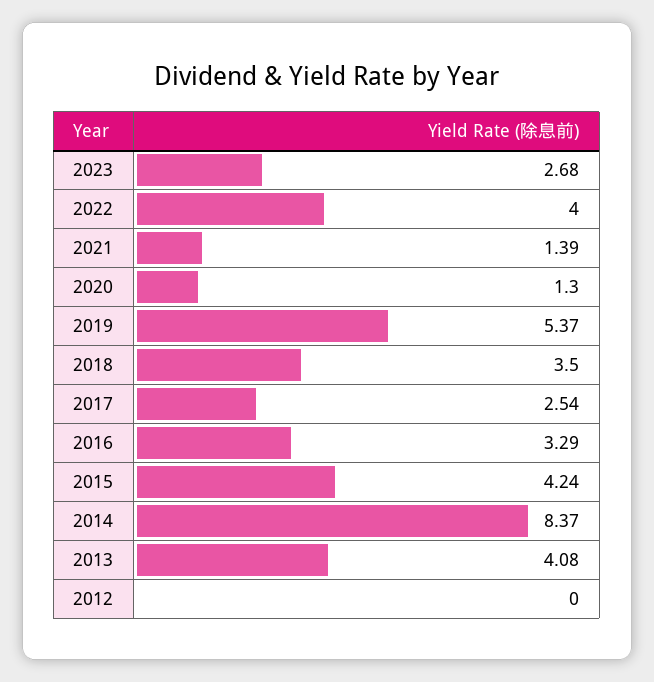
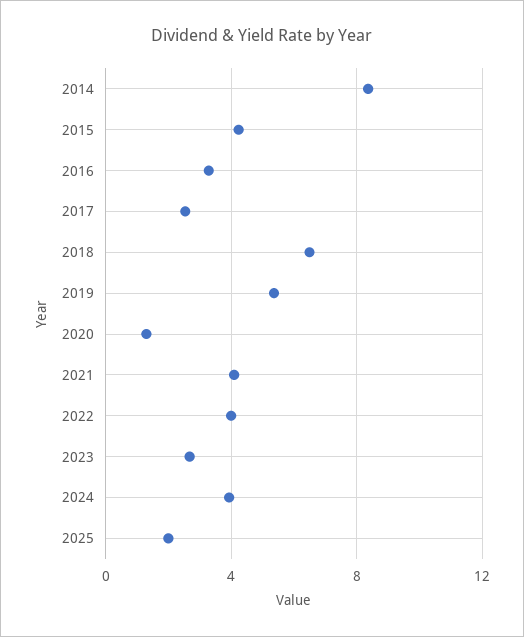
2021: 1.39 -> 4
2018: 3.5 -> 6.5
2013: 4.08 -> none
2012: 0 -> none
2024: none -> 4
2025: none -> 2

